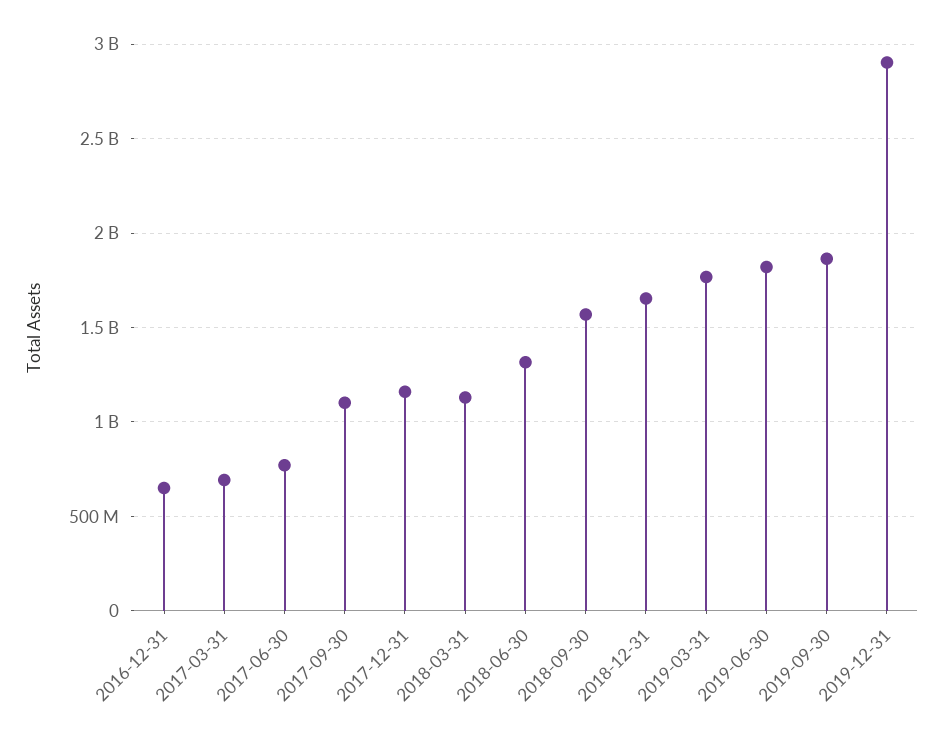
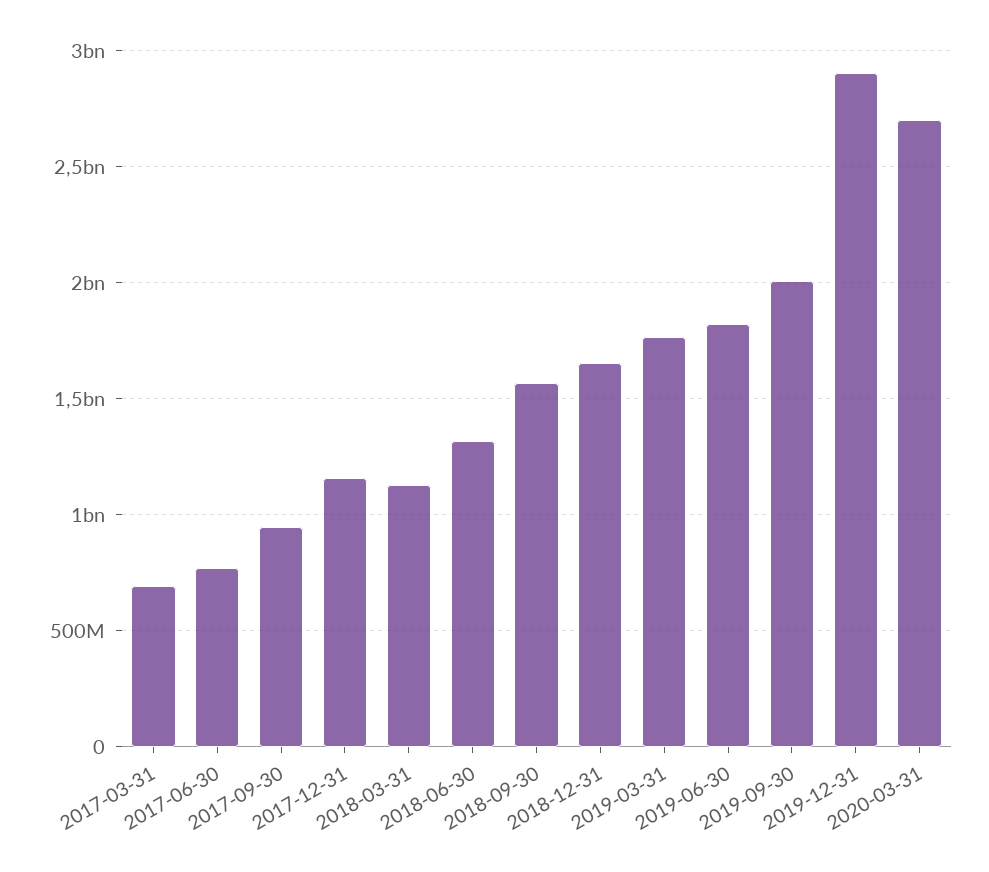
2016-12-31: 650000000 -> none
2017-09-30: 1100000000 -> 950000000
2019-09-30: 1850000000 -> 2000000000
2020-03-31: none -> 2700000000

